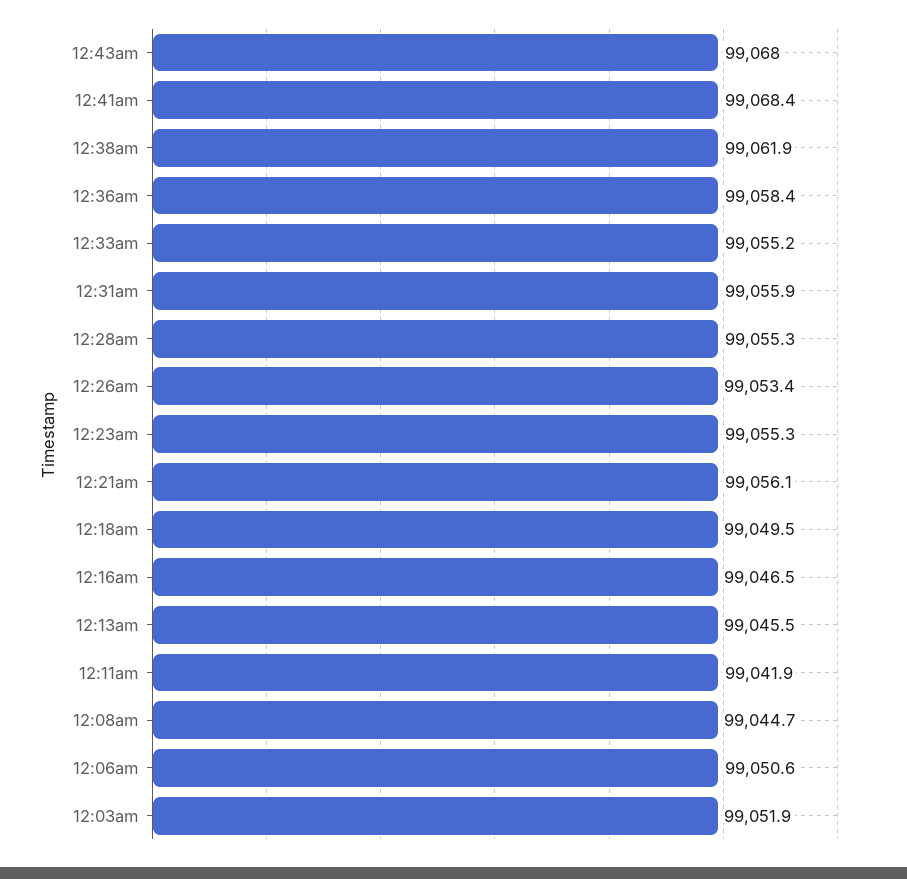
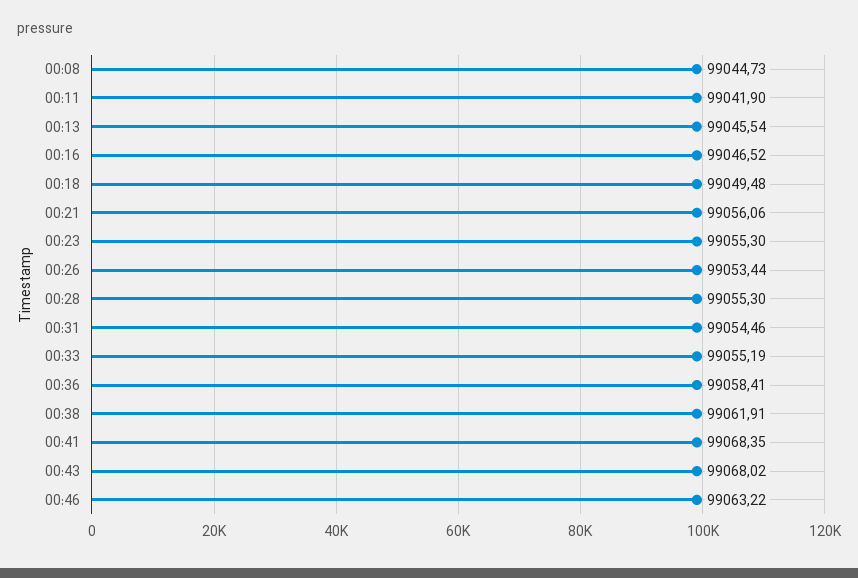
12:31am: 99055.9 -> 99054.46
12:06am: 99050.6 -> none
12:03am: 99051.9 -> none
00:46: none -> 99063.22

